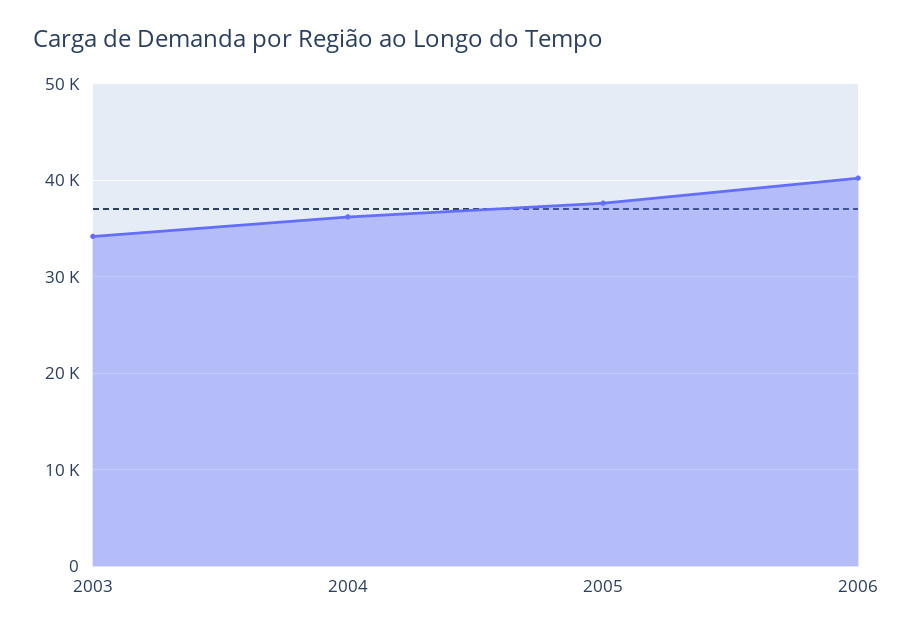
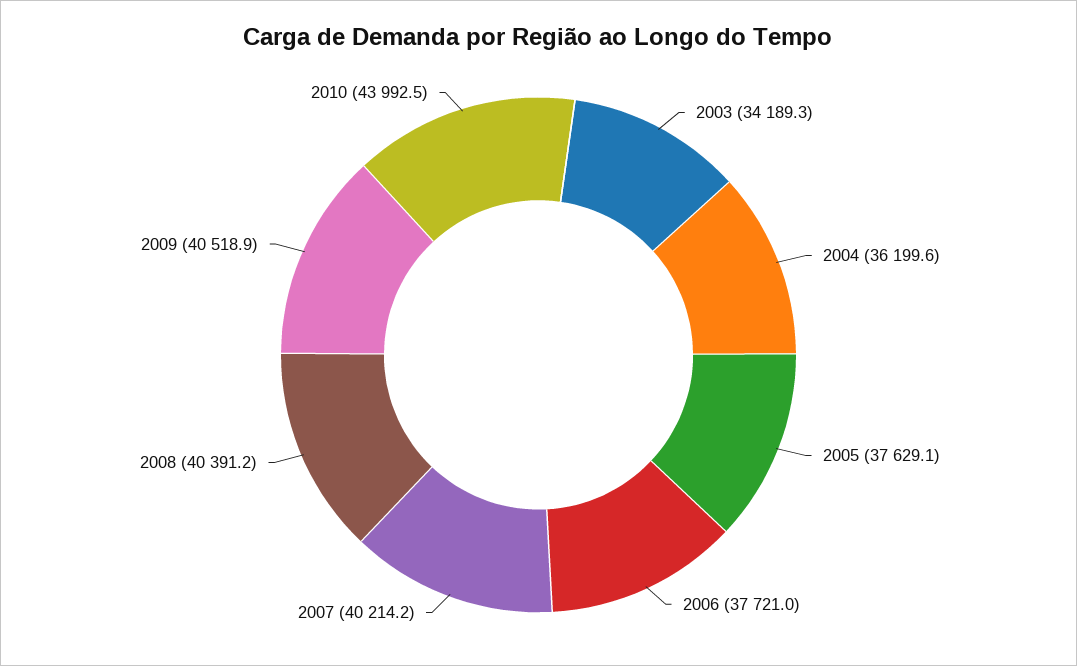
2006: 40000 -> 37721
2007: none -> 40214.2
2008: none -> 40391.2
2009: none -> 40518.9
2010: none -> 43992.5

